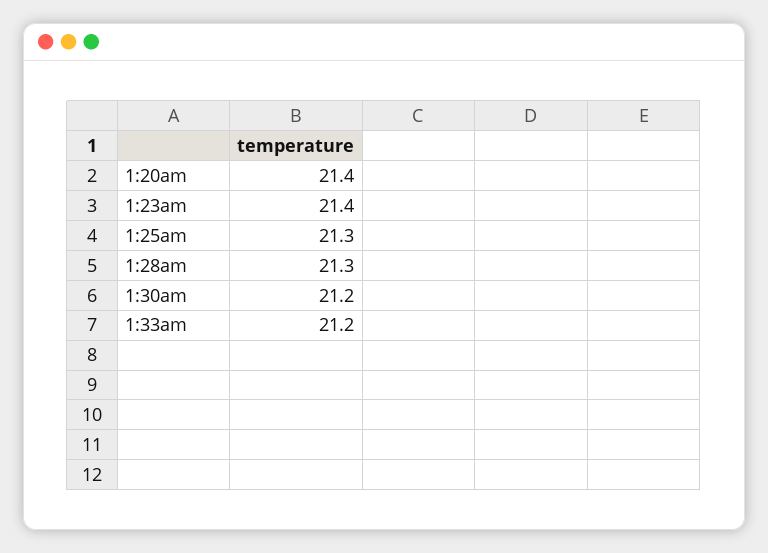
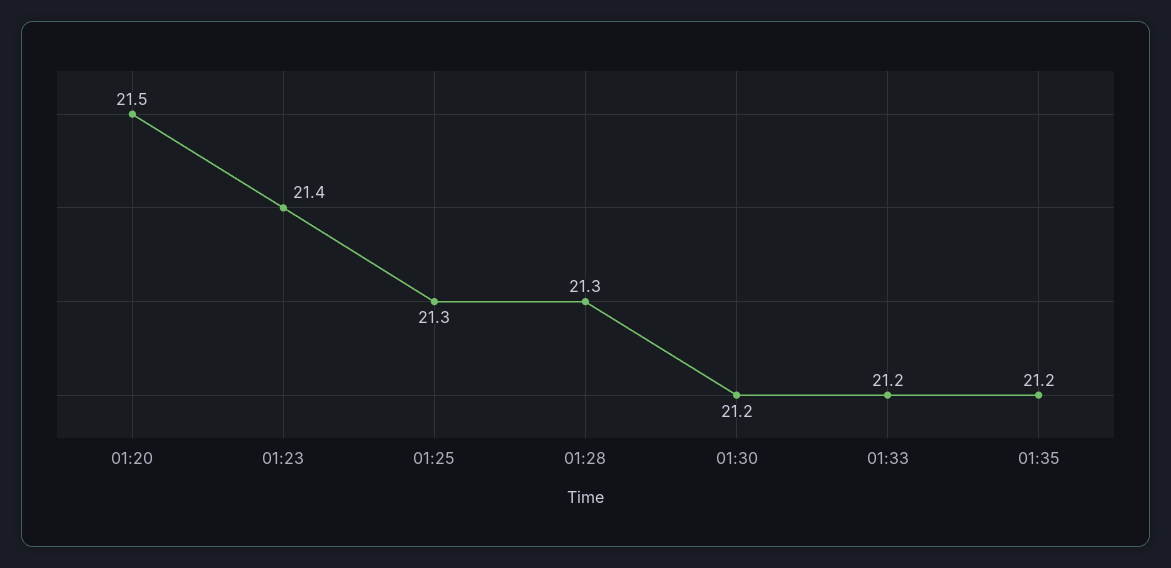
1:20am: 21.4 -> 21.5
01:35: none -> 21.2

